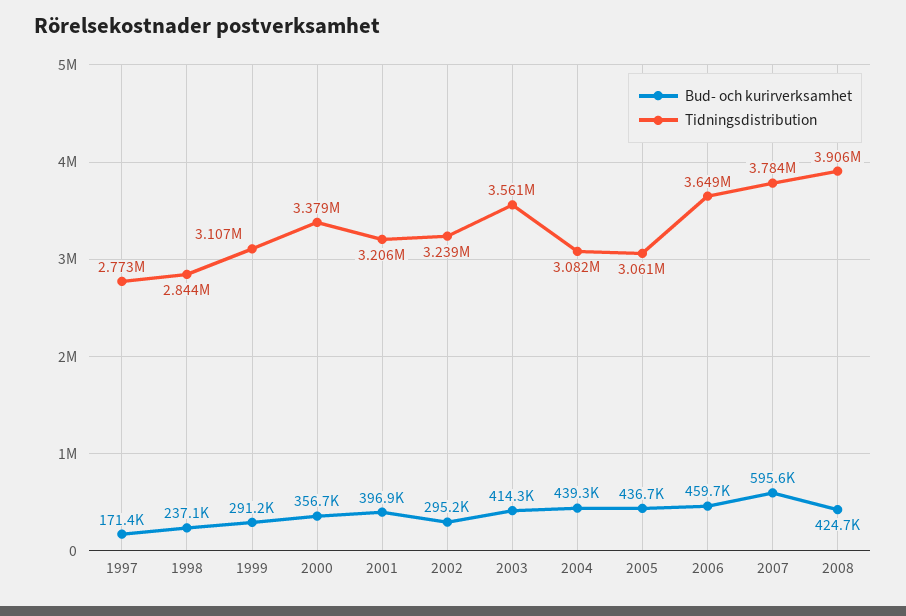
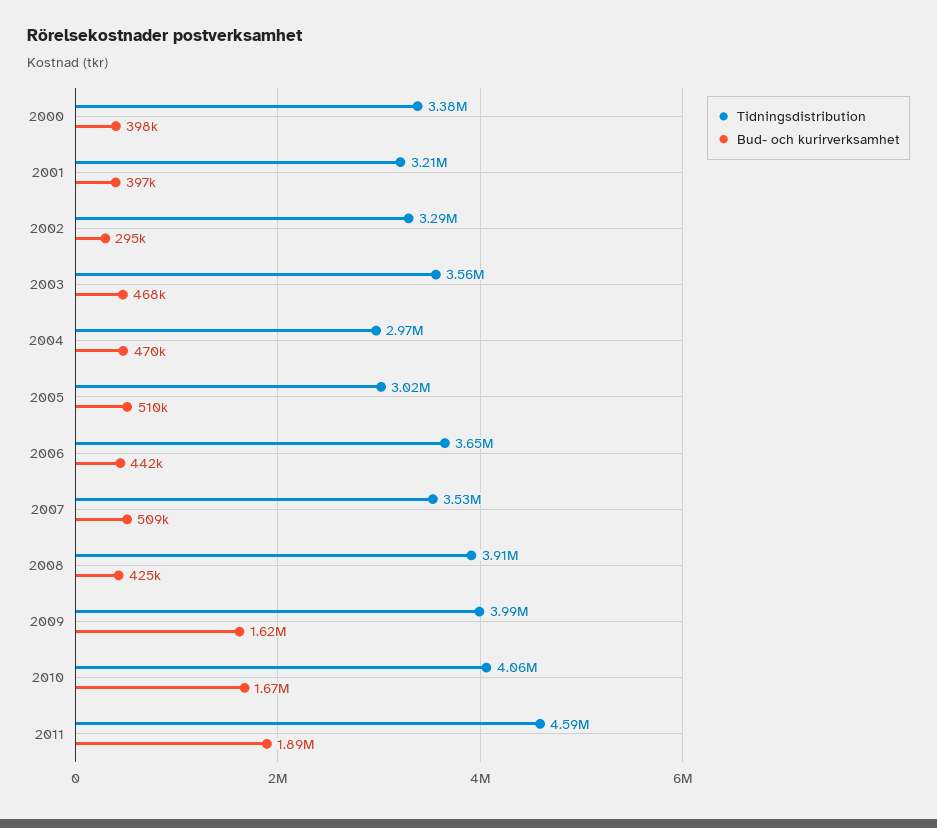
Bud- och kurirverksamhet, 1997: 171400 -> none
Tidningsdistribution, 1997: 2773000 -> none
Bud- och kurirverksamhet, 1998: 237100 -> none
Tidningsdistribution, 1998: 2844000 -> none
Bud- och kurirverksamhet, 1999: 291200 -> none
Tidningsdistribution, 1999: 3107000 -> none
Bud- och kurirverksamhet, 2000: 356700 -> 398000
Tidningsdistribution, 2002: 3239000 -> 3290000
Bud- och kurirverksamhet, 2003: 414300 -> 468000
Bud- och kurirverksamhet, 2004: 439300 -> 470000
Tidningsdistribution, 2004: 3082000 -> 2970000
Bud- och kurirverksamhet, 2005: 436700 -> 510000
Tidningsdistribution, 2005: 3061000 -> 3020000
Bud- och kurirverksamhet, 2006: 459700 -> 442000
Bud- och kurirverksamhet, 2007: 595600 -> 509000
Tidningsdistribution, 2007: 3784000 -> 3530000
Tidningsdistribution, 2009: none -> 3990000
Bud- och kurirverksamhet, 2009: none -> 1620000
Tidningsdistribution, 2010: none -> 4060000
Bud- och kurirverksamhet, 2010: none -> 1670000
Tidningsdistribution, 2011: none -> 4590000
Bud- och kurirverksamhet, 2011: none -> 1890000

